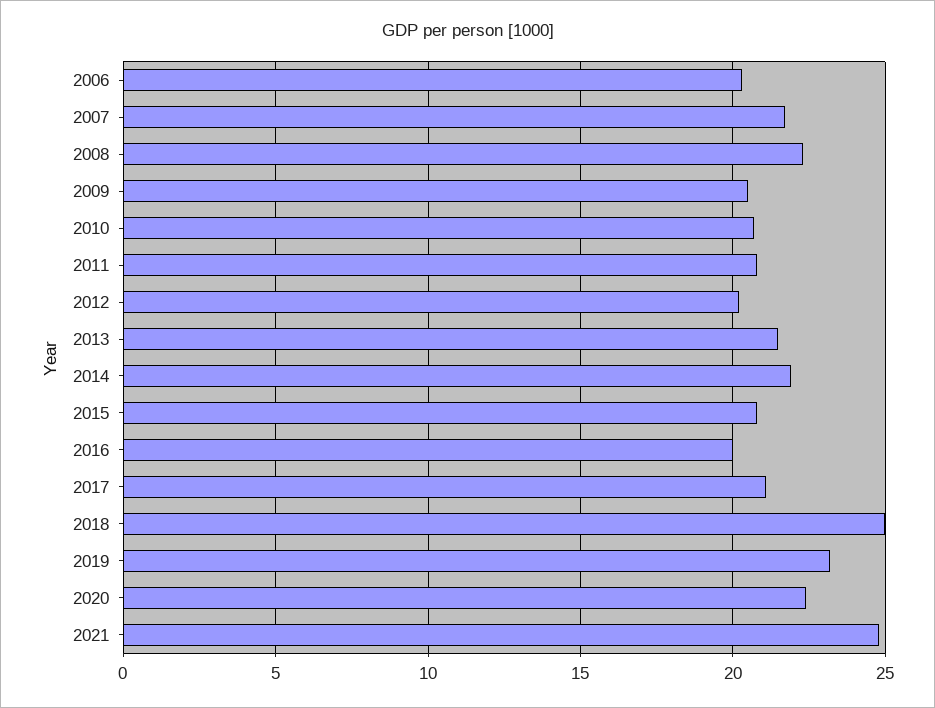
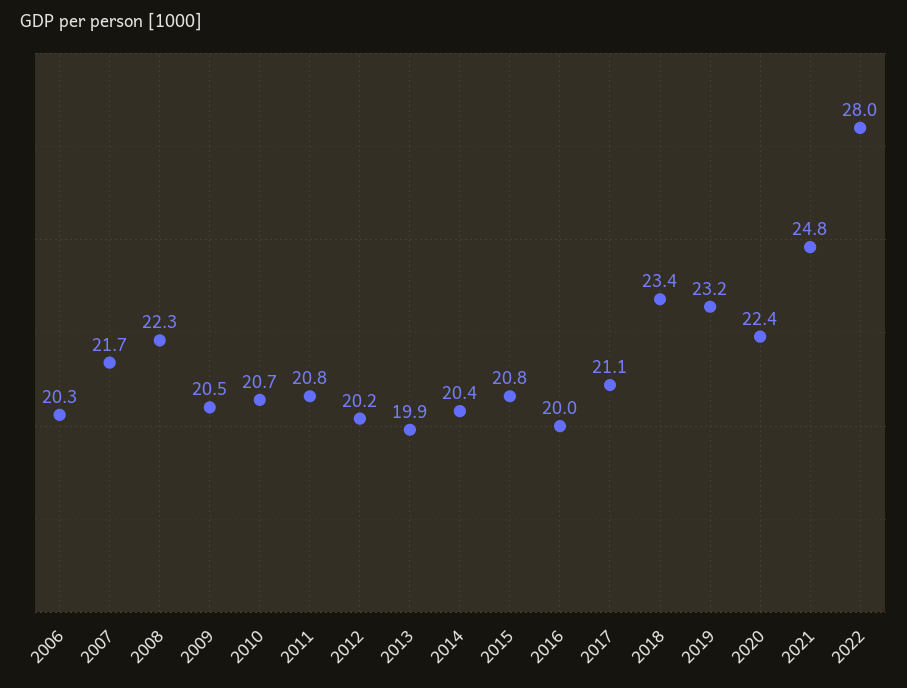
2013: 21.5 -> 19.9
2014: 22 -> 20.4
2018: 25 -> 23.4
2022: none -> 28

